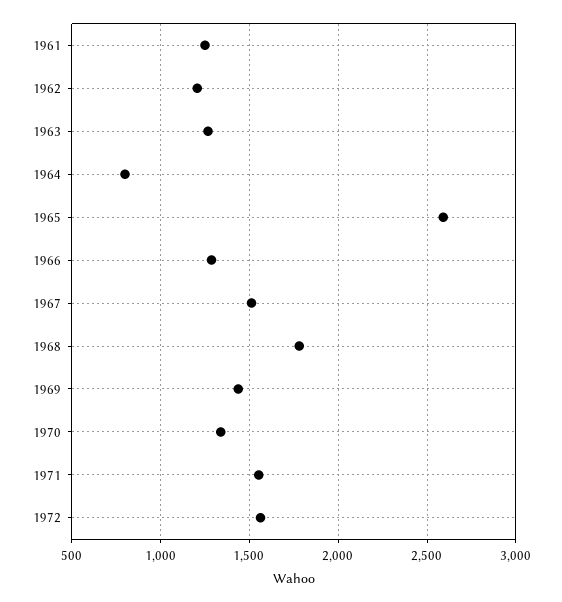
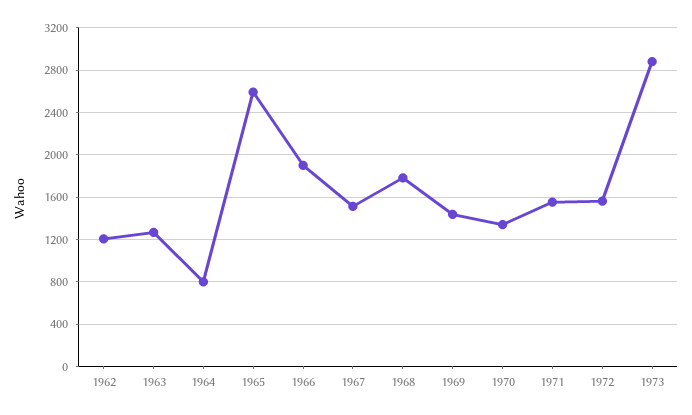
1961: 1250 -> none
1966: 1300 -> 1900
1973: none -> 2900

